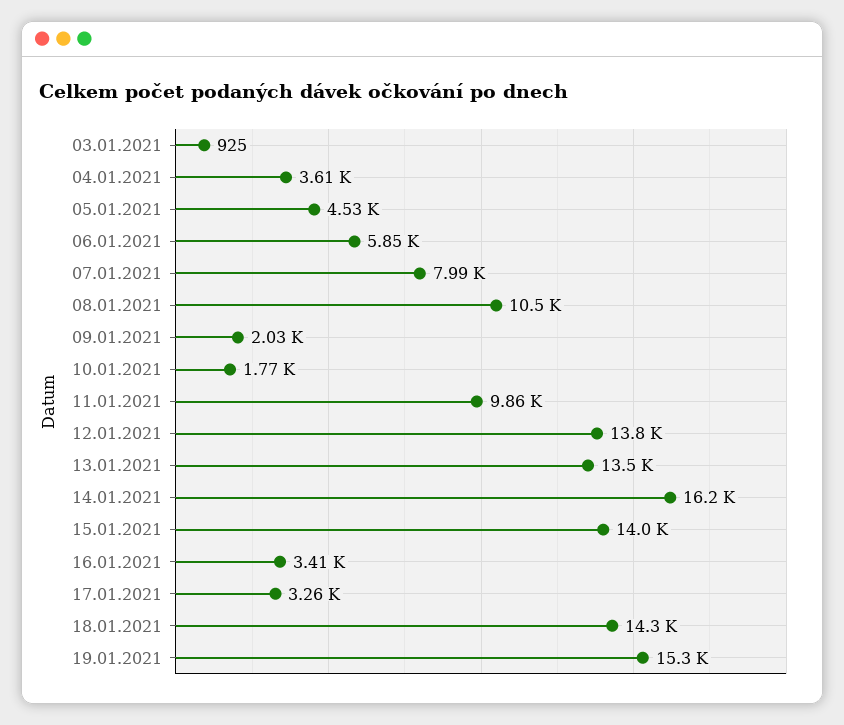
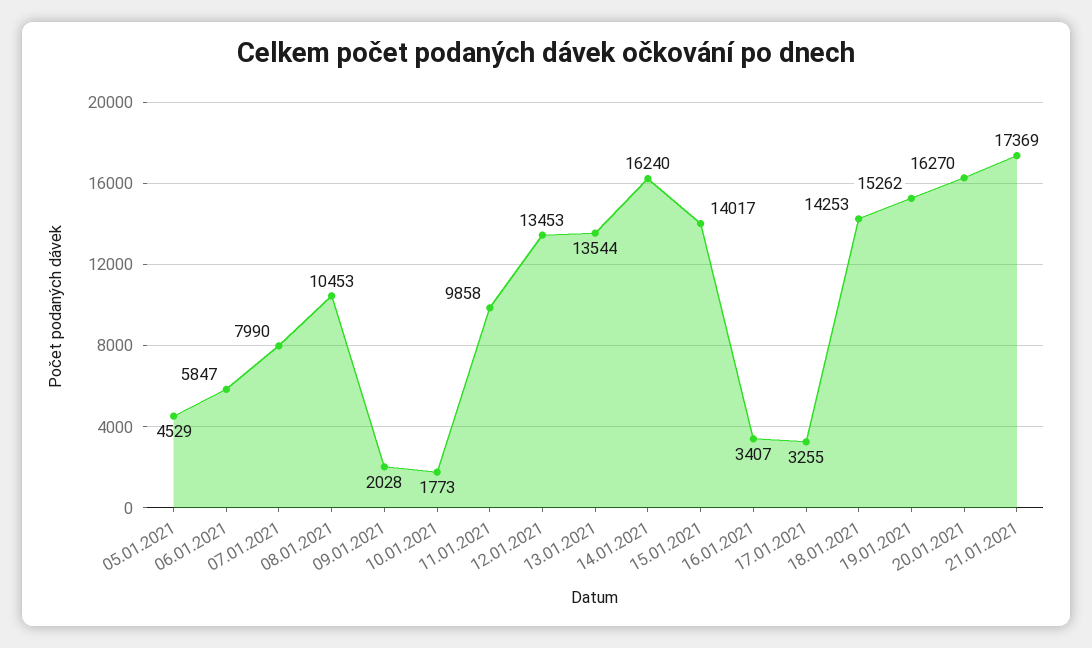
03.01.2021: 925 -> none
04.01.2021: 3610 -> none
12.01.2021: 13800 -> 13453
20.01.2021: none -> 16270
21.01.2021: none -> 17369

